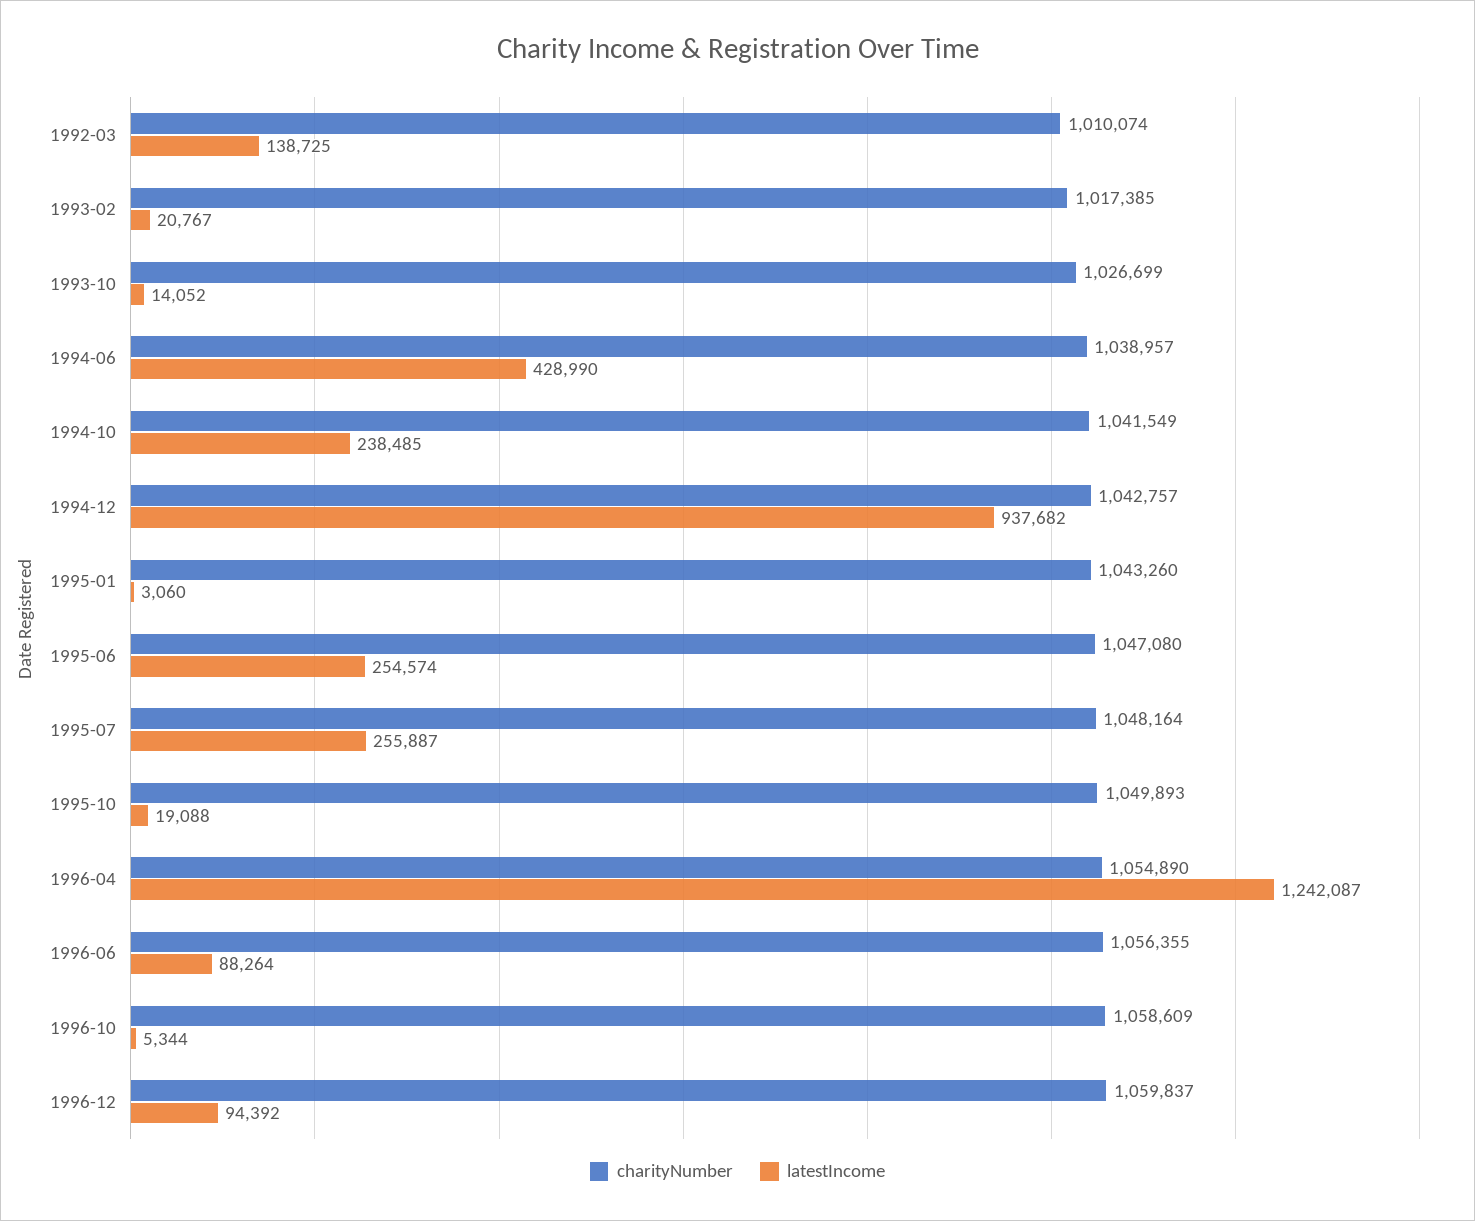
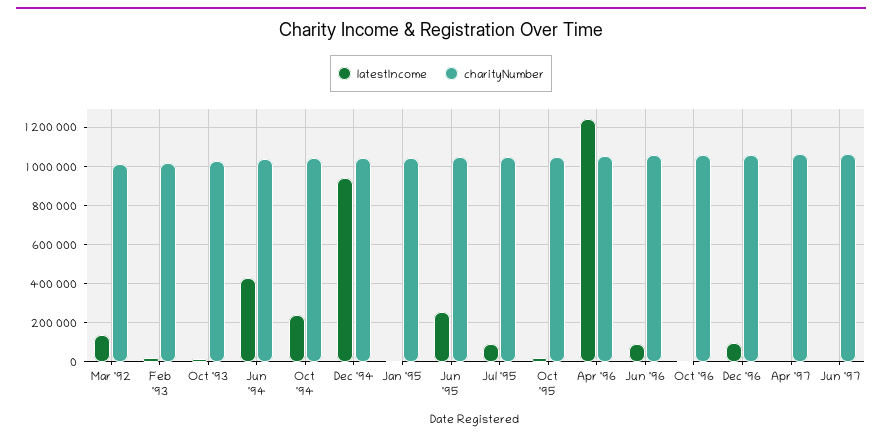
latestIncome, 1995-07: 255887 -> 100000
latestIncome, Apr '97: none -> 0
charityNumber, Apr '97: none -> 1050000
latestIncome, Jun '97: none -> 0
charityNumber, Jun '97: none -> 1050000

